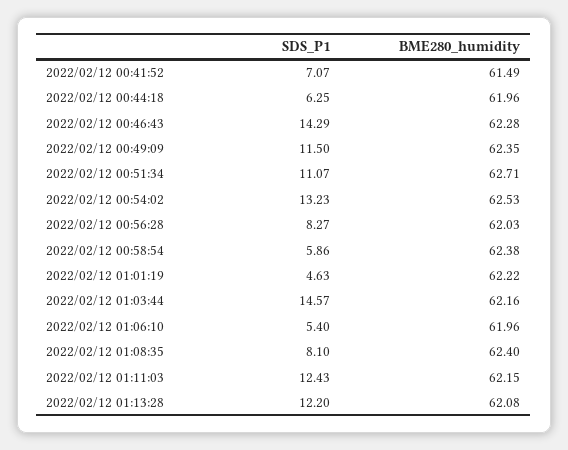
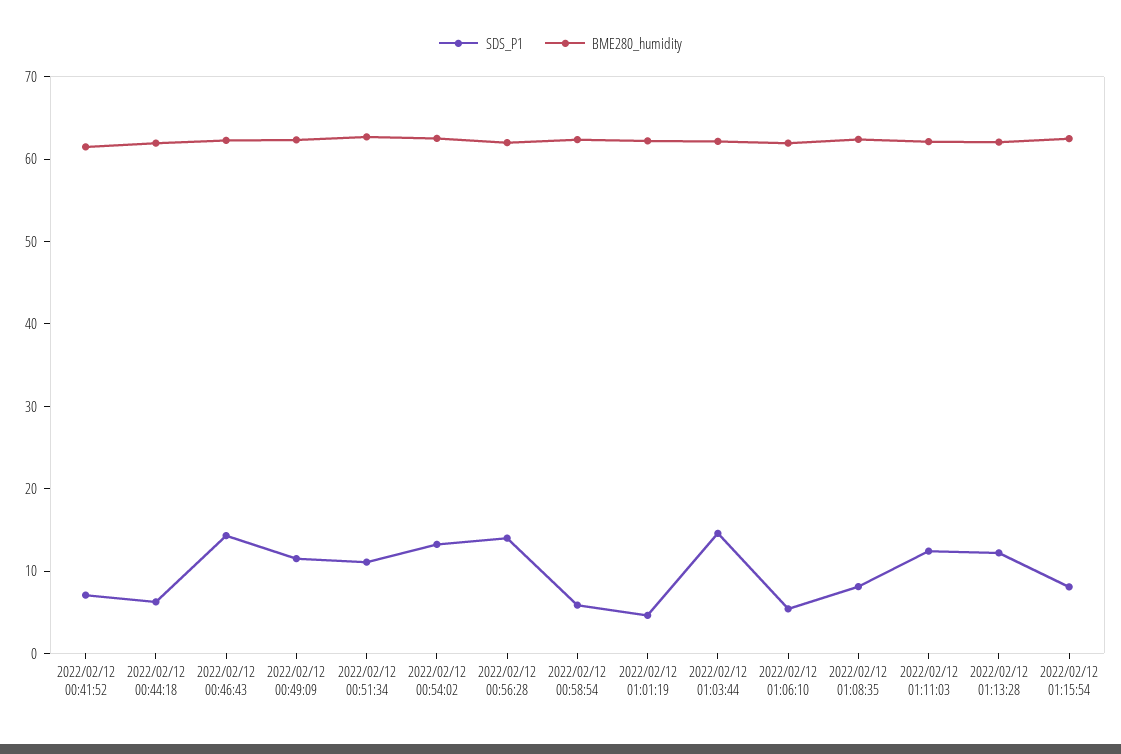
SDS_P1, 2022/02/12 00:56:28: 8.27 -> 14
SDS_P1, 2022/02/12 01:15:54: none -> 8
BME280_humidity, 2022/02/12 01:15:54: none -> 62

